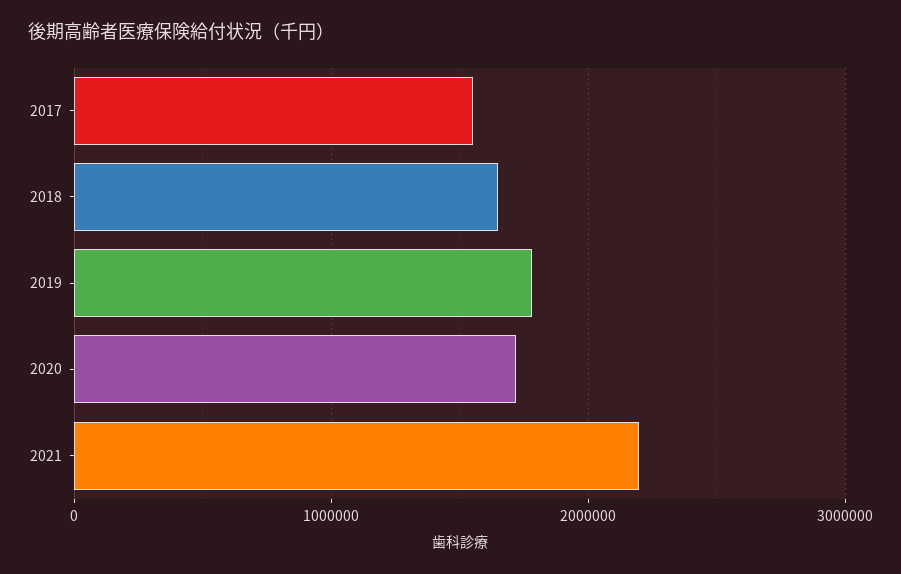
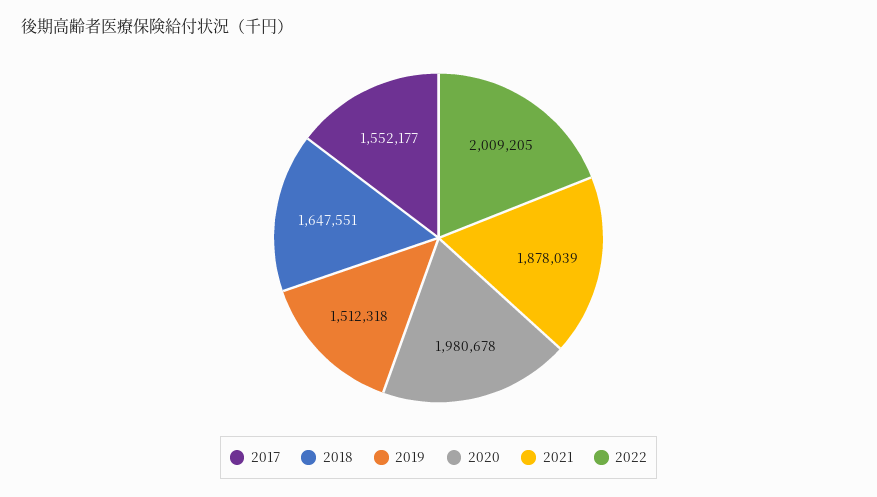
2019: 1800000 -> 1512318
2020: 1700000 -> 1980678
2021: 2200000 -> 1878039
2022: none -> 2009205

